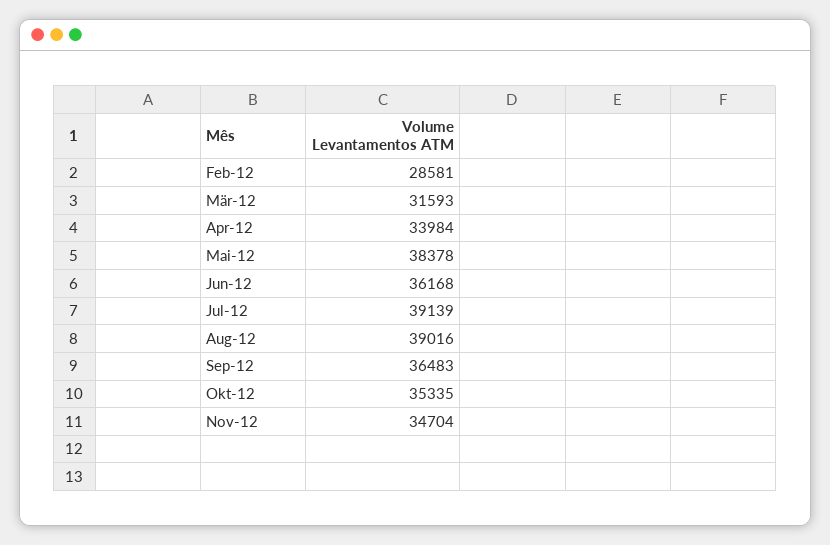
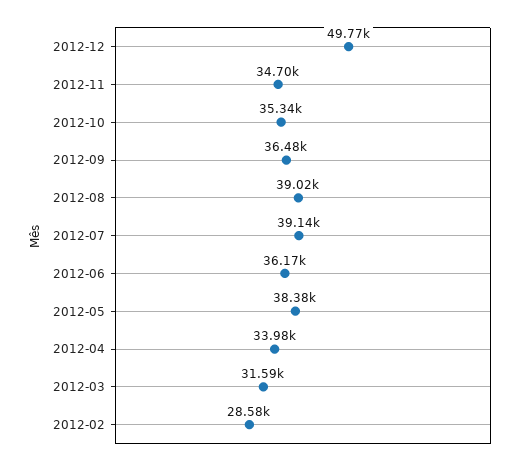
2012-12: none -> 49770

